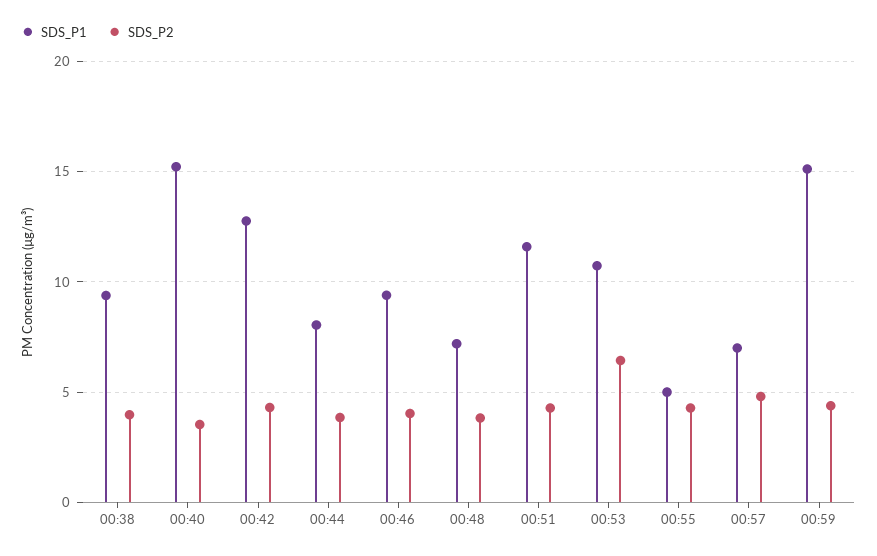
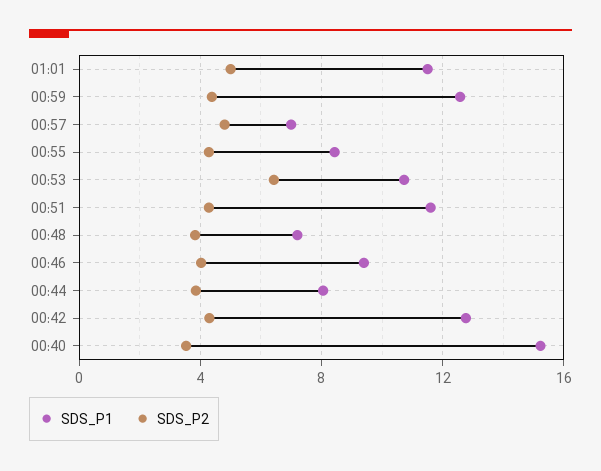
SDS_P1, 00:38: 9.5 -> none
SDS_P2, 00:38: 4 -> none
SDS_P1, 00:55: 5 -> 8.5
SDS_P1, 00:59: 15 -> 12.5
SDS_P1, 01:01: none -> 11.5
SDS_P2, 01:01: none -> 5

